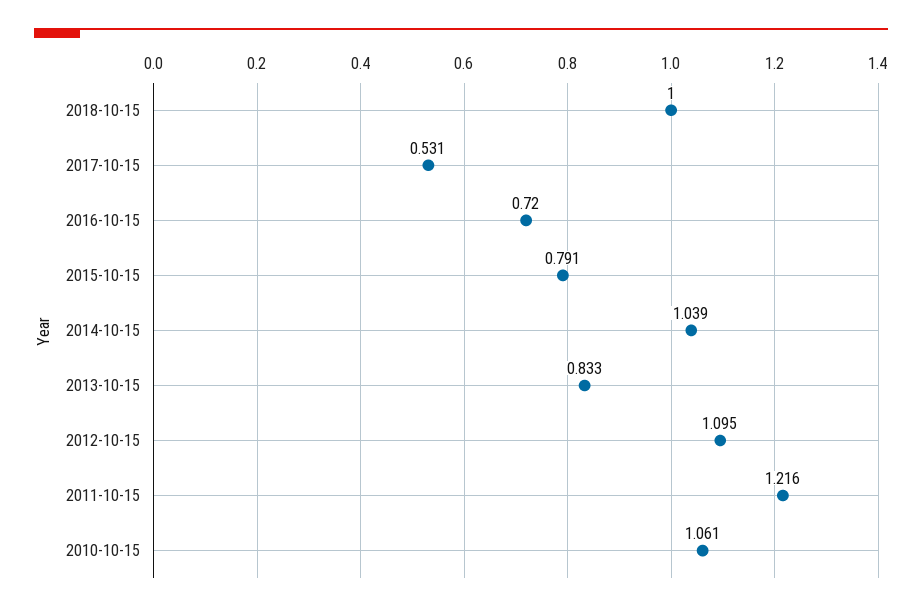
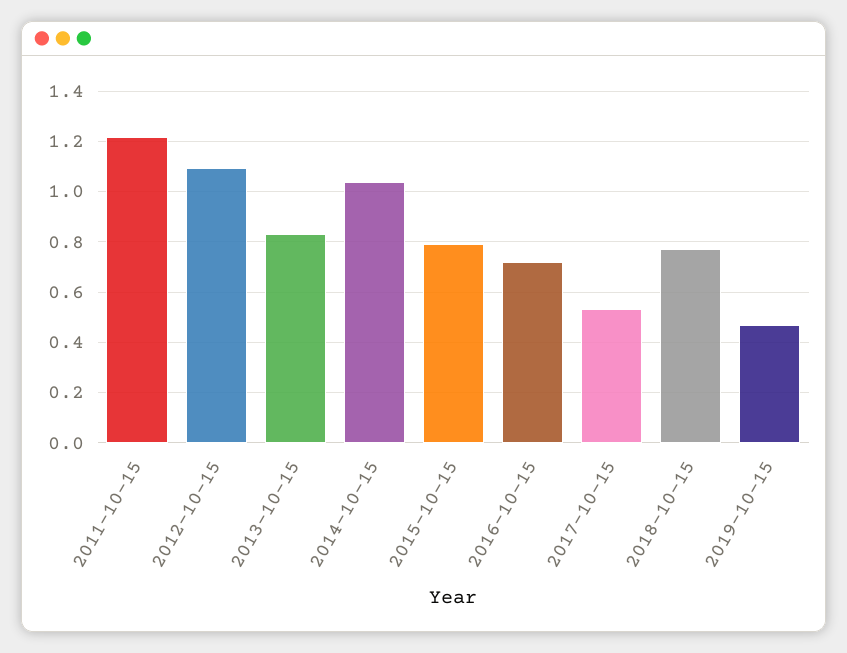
2018-10-15: 1 -> 0.775
2010-10-15: 1.061 -> none
2019-10-15: none -> 0.475

